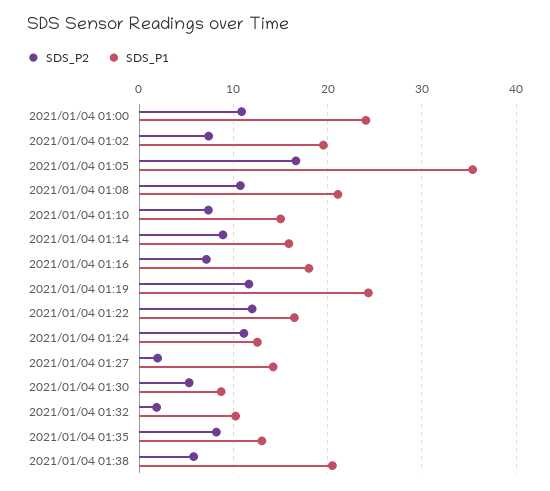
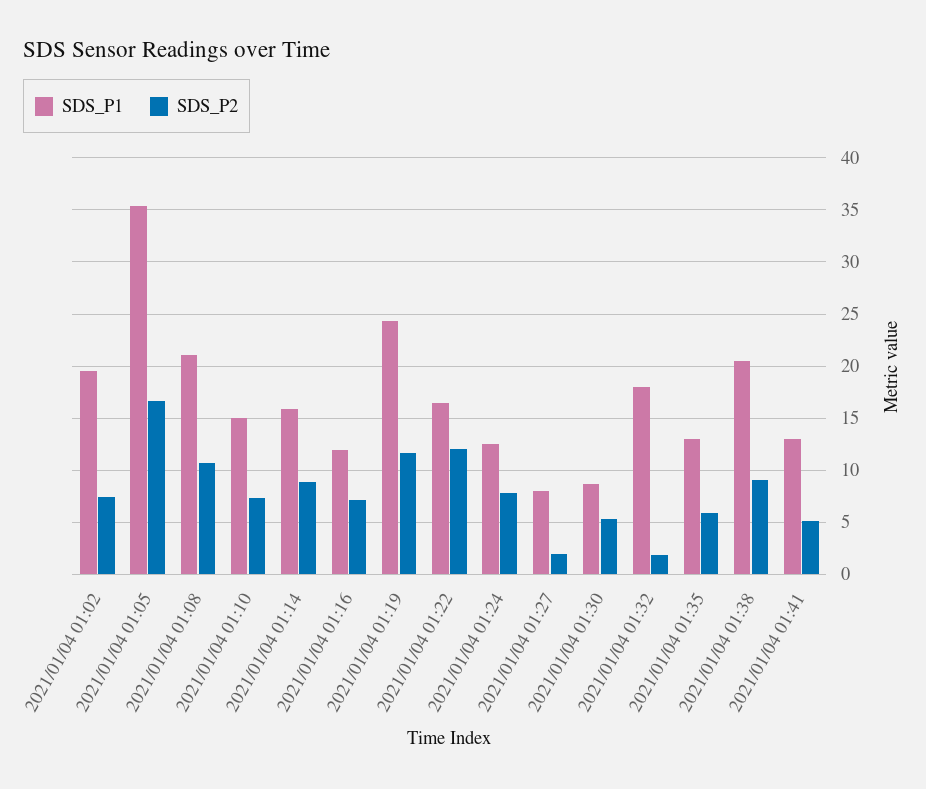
SDS_P2, 2021/01/04 01:00: 11 -> none
SDS_P1, 2021/01/04 01:00: 24 -> none
SDS_P1, 2021/01/04 01:16: 18 -> 12
SDS_P2, 2021/01/04 01:24: 11 -> 8
SDS_P1, 2021/01/04 01:27: 14 -> 8
SDS_P1, 2021/01/04 01:32: 10 -> 18
SDS_P2, 2021/01/04 01:35: 8 -> 6
SDS_P2, 2021/01/04 01:38: 6 -> 9
SDS_P1, 2021/01/04 01:41: none -> 13
SDS_P2, 2021/01/04 01:41: none -> 5

